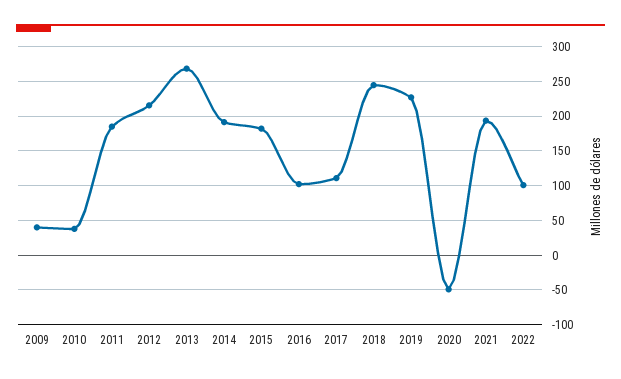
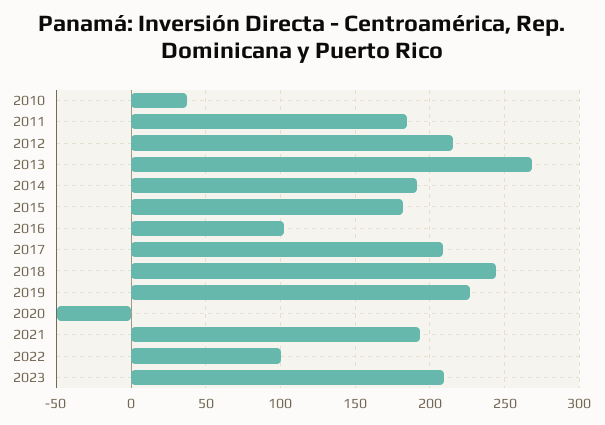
2009: 40 -> none
2017: 110 -> 210
2023: none -> 210

